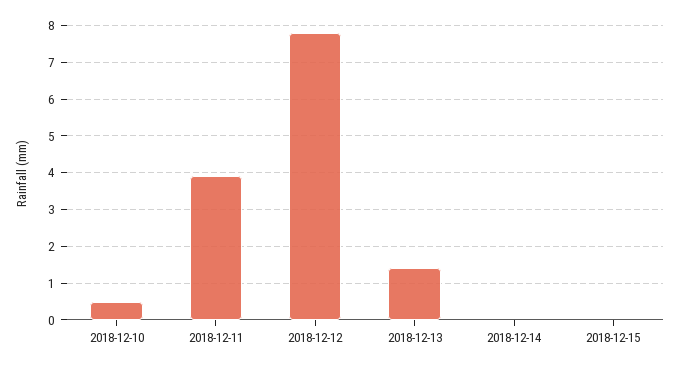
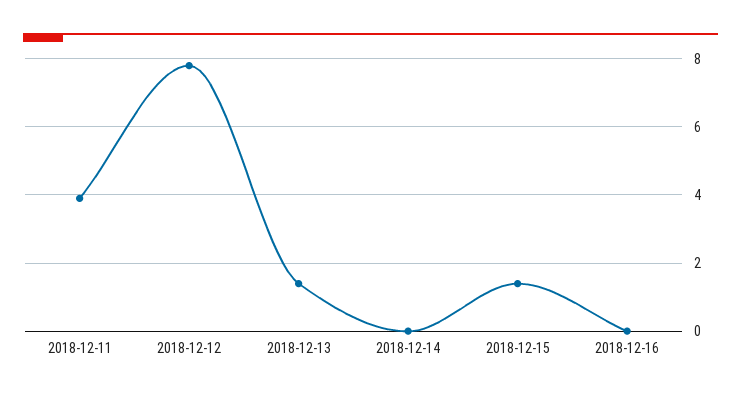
2018-12-10: 0.5 -> none
2018-12-15: 0 -> 1.5
2018-12-16: none -> 0

